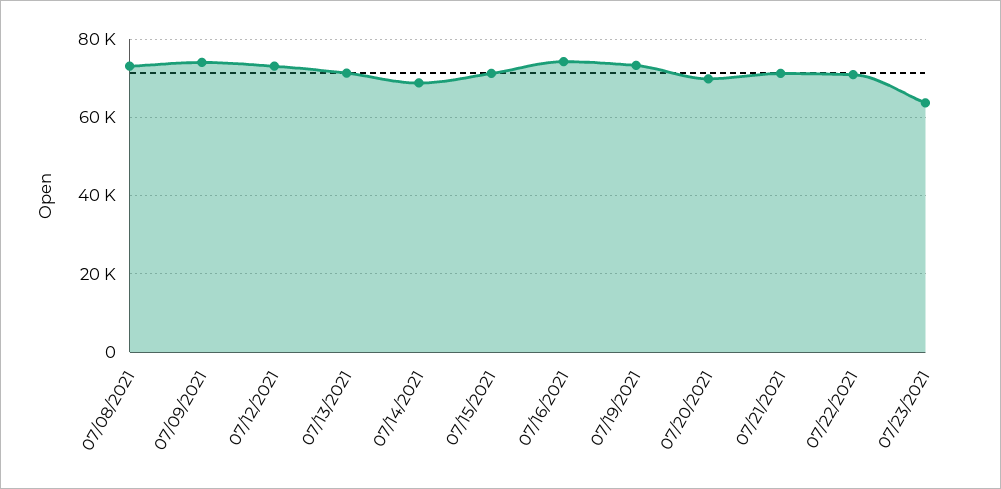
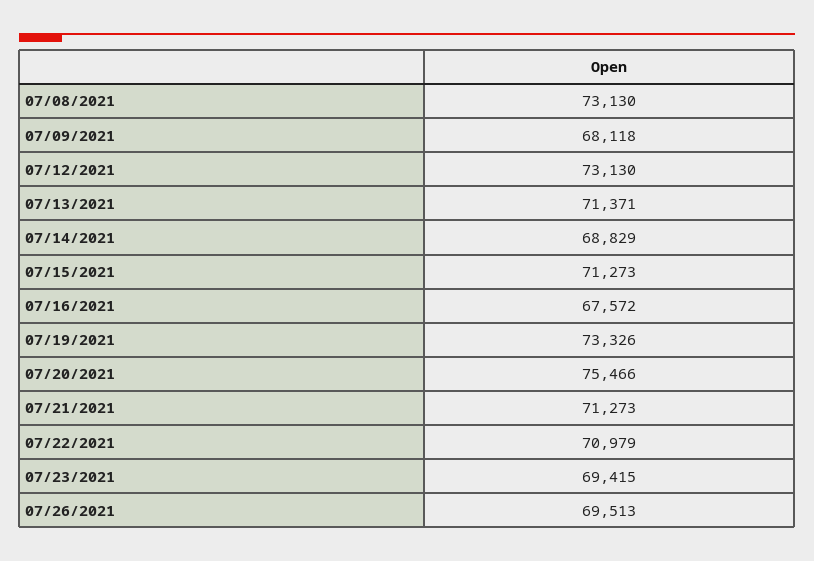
07/09/2021: 74000 -> 68118
07/16/2021: 74000 -> 67572
07/20/2021: 70000 -> 75466
07/23/2021: 64000 -> 69415
07/26/2021: none -> 69513

